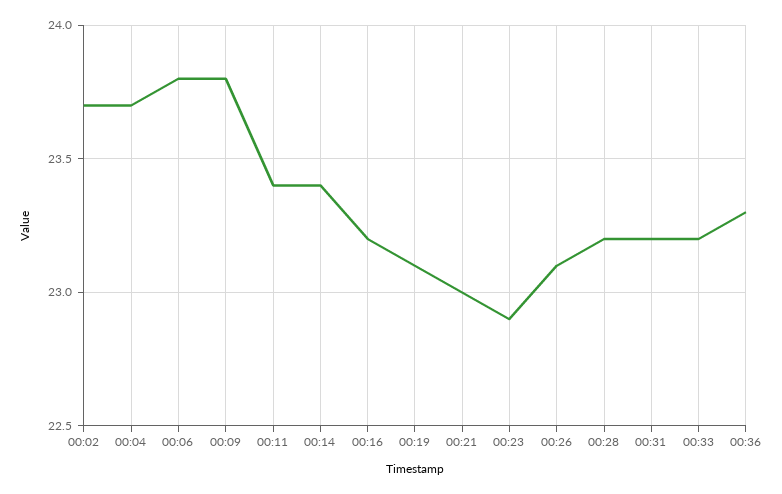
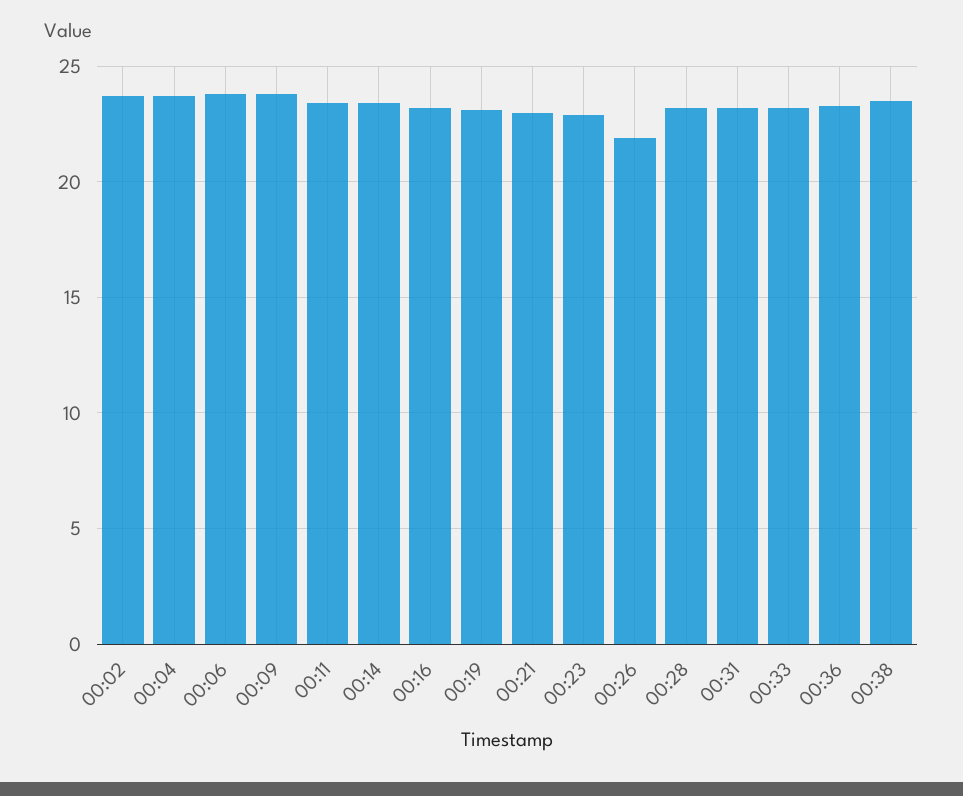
00:26: 23.1 -> 22
00:38: none -> 23.5

